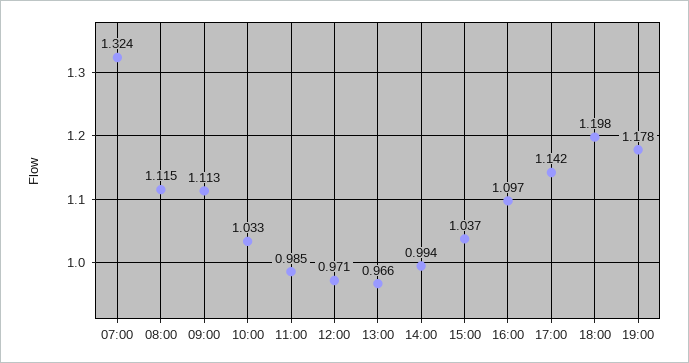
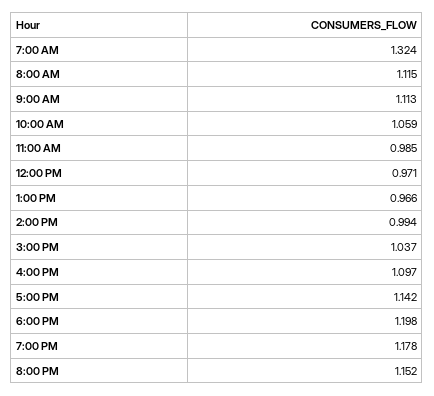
10:00: 1.033 -> 1.059
8:00 PM: none -> 1.152

